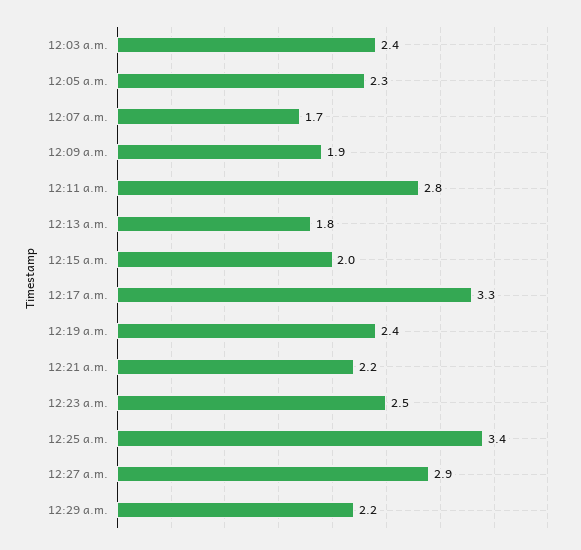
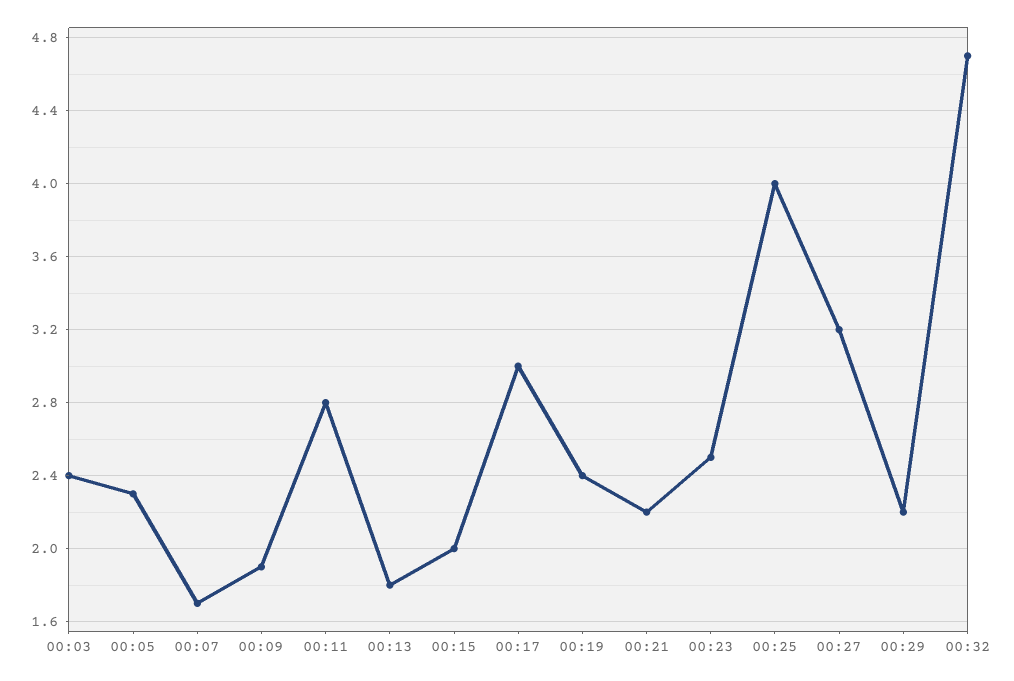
12:17 a.m.: 3.3 -> 3
12:25 a.m.: 3.4 -> 4
12:27 a.m.: 2.9 -> 3.2
00:32: none -> 4.7

